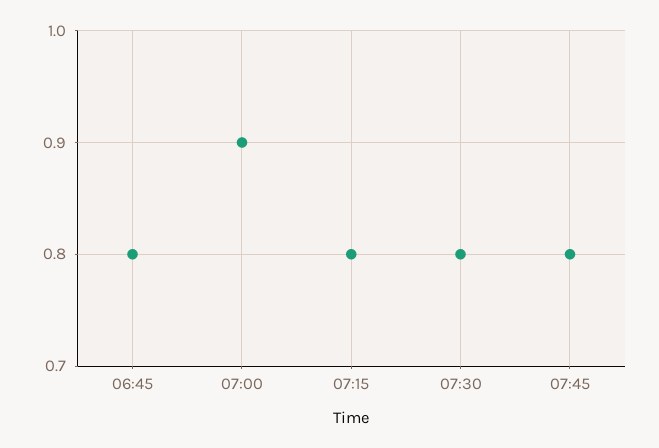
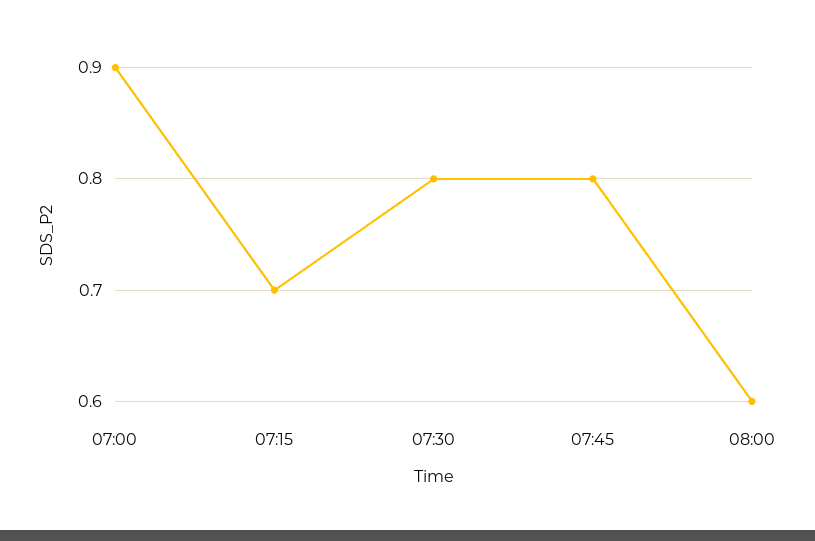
06:45: 0.8 -> none
07:15: 0.8 -> 0.7
08:00: none -> 0.6

